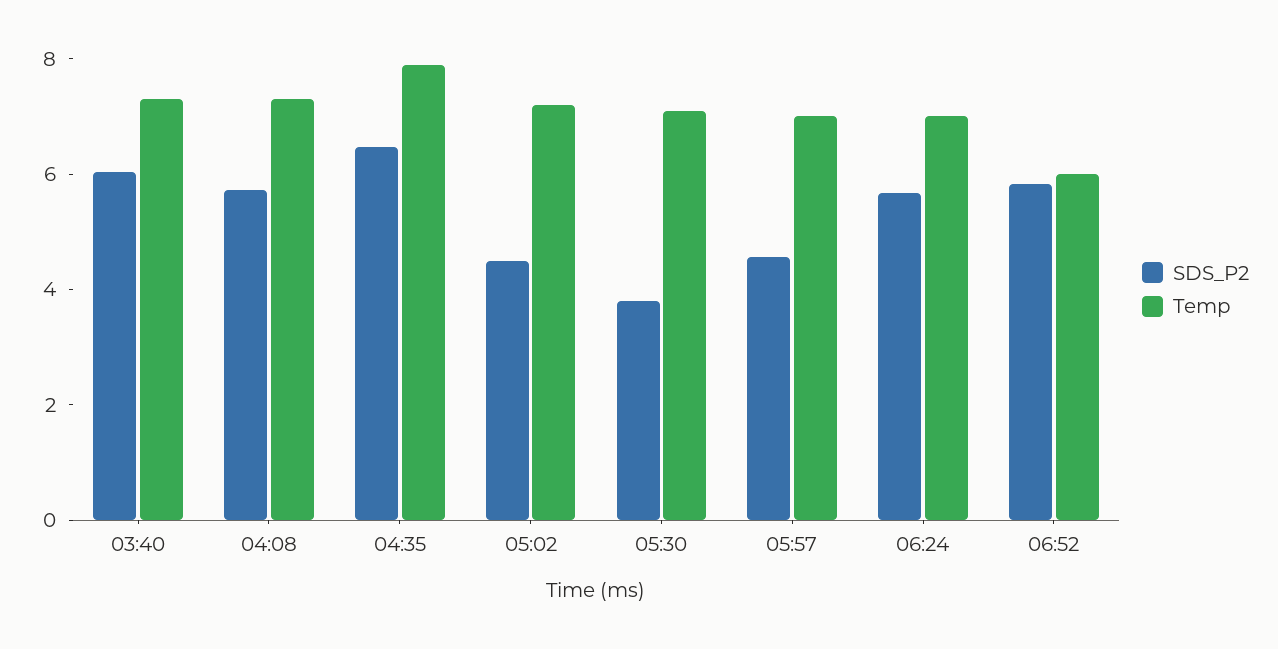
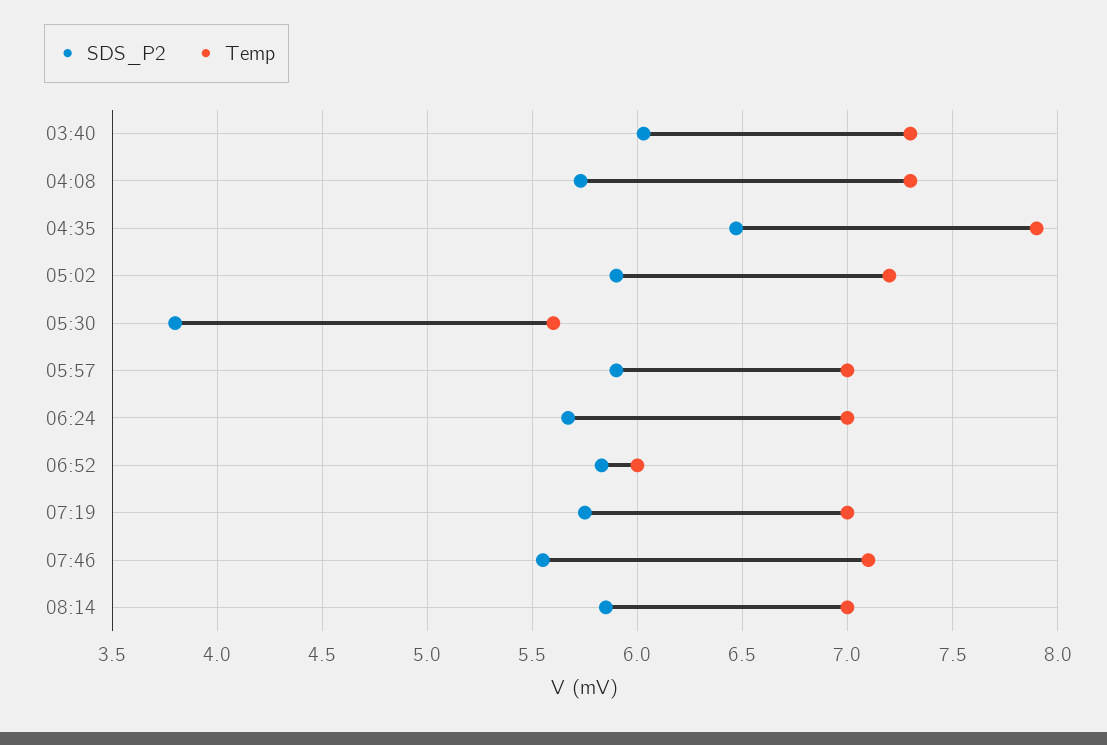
SDS_P2, 05:02: 4.5 -> 5.9
Temp, 05:30: 7 -> 5.6
SDS_P2, 05:57: 4.5 -> 5.9
SDS_P2, 07:19: none -> 5.75
Temp, 07:19: none -> 7
SDS_P2, 07:46: none -> 5.55
Temp, 07:46: none -> 7.1
SDS_P2, 08:14: none -> 5.85
Temp, 08:14: none -> 7

